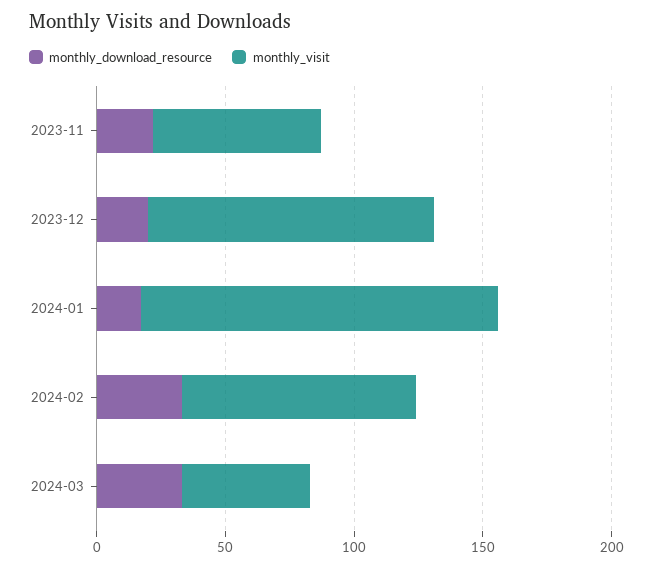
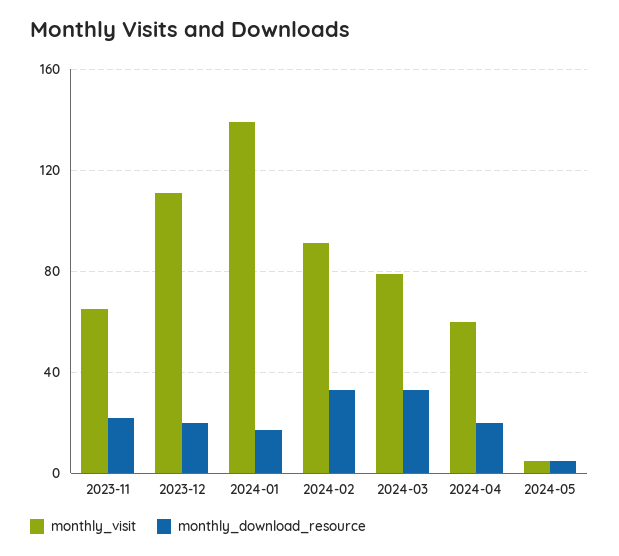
monthly_visit, 2024-03: 50 -> 80
monthly_visit, 2024-04: none -> 60
monthly_download_resource, 2024-04: none -> 20
monthly_visit, 2024-05: none -> 5
monthly_download_resource, 2024-05: none -> 5

